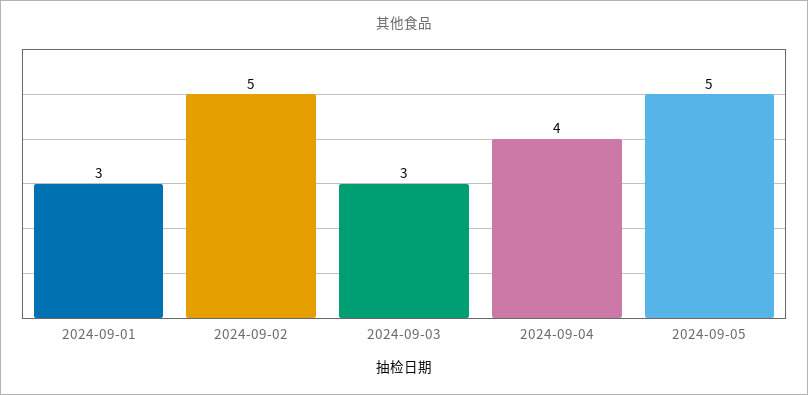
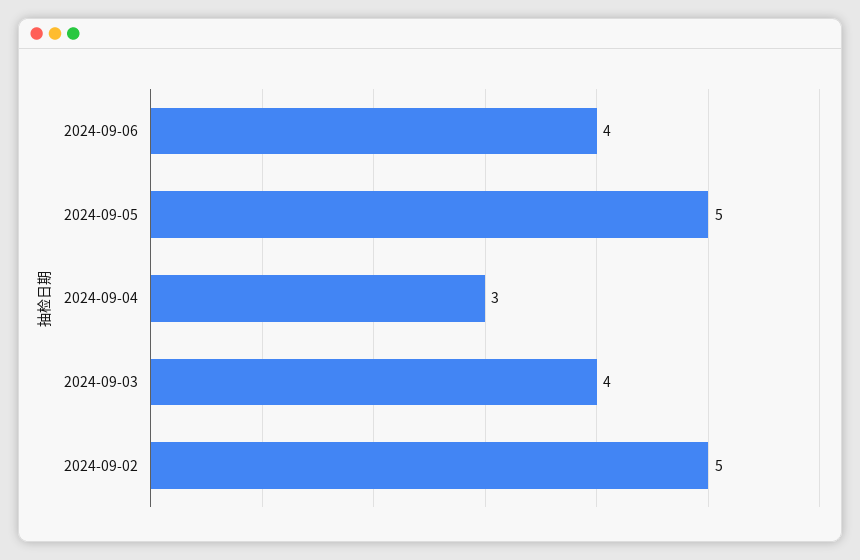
2024-09-01: 3 -> none
2024-09-03: 3 -> 4
2024-09-04: 4 -> 3
2024-09-06: none -> 4

